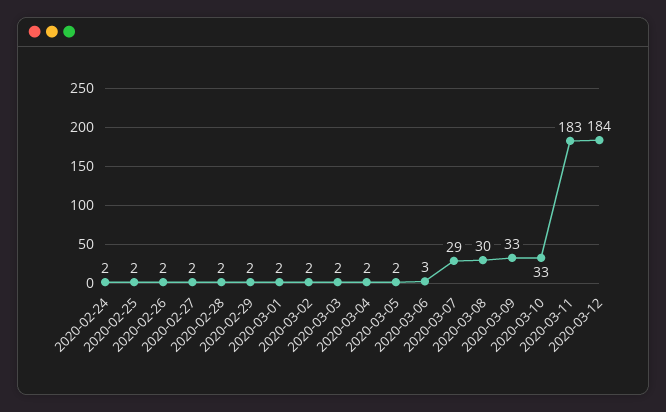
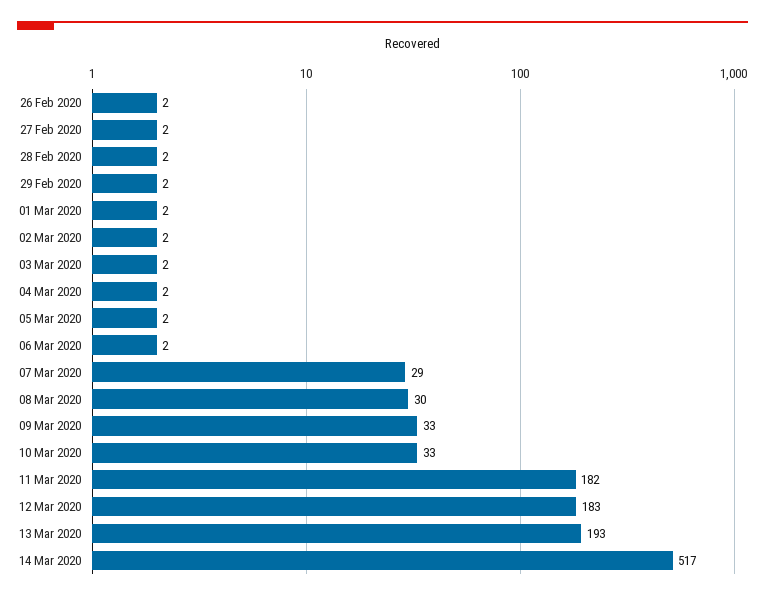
2020-02-24: 2 -> none
2020-02-25: 2 -> none
2020-03-06: 3 -> 2
2020-03-11: 183 -> 182
2020-03-12: 184 -> 183
13 Mar 2020: none -> 193
14 Mar 2020: none -> 517

